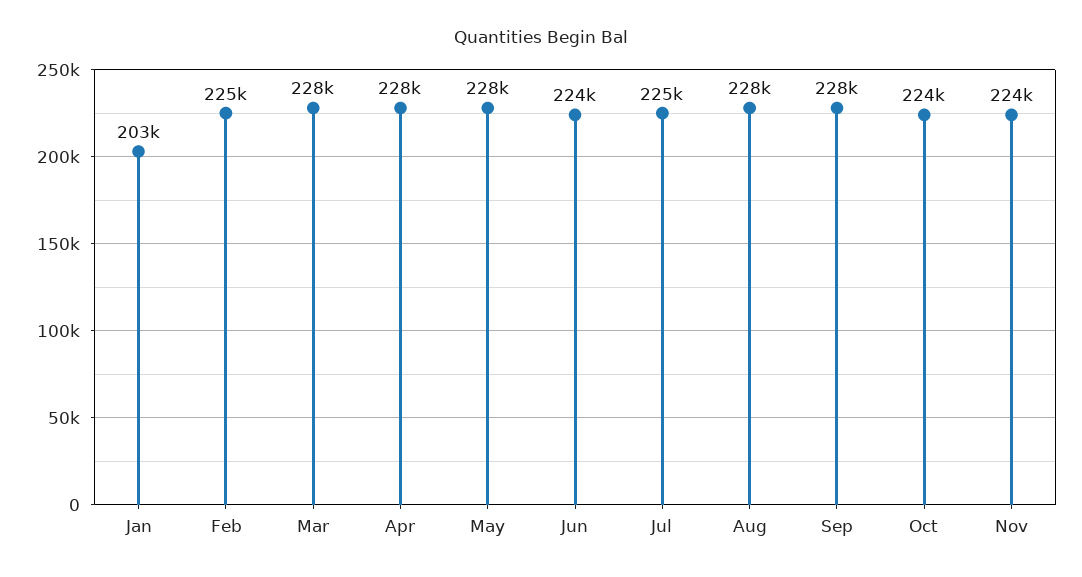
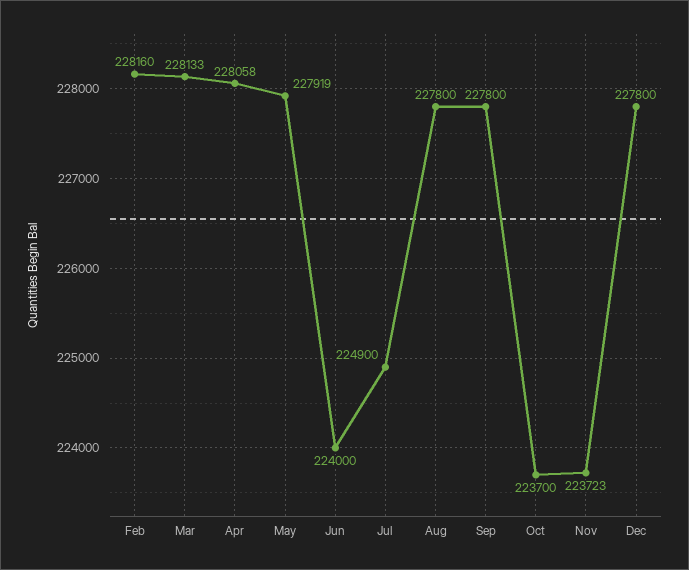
Jan: 203000 -> none
Feb: 225000 -> 228160
Dec: none -> 227800

